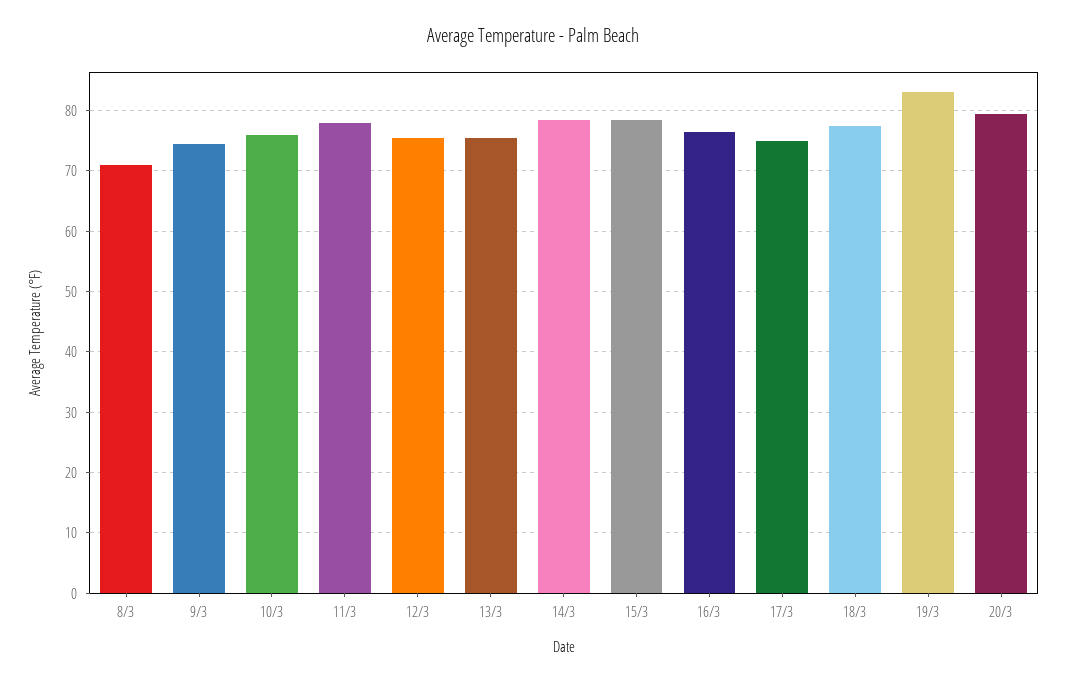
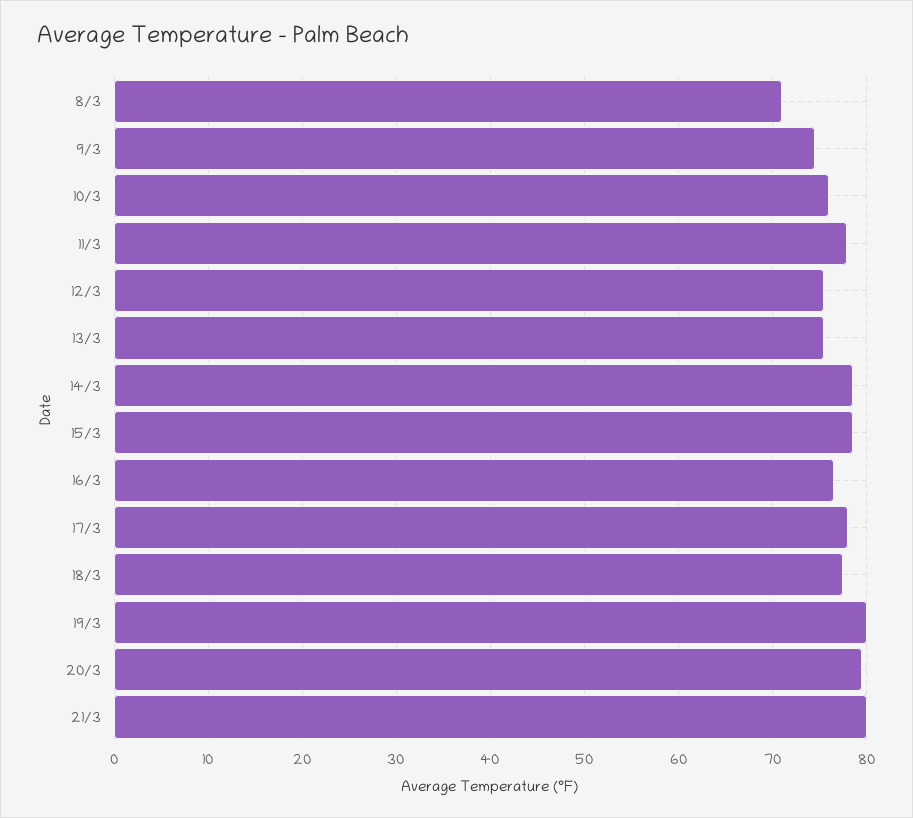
17/3: 75 -> 78
19/3: 83 -> 80
21/3: none -> 80

